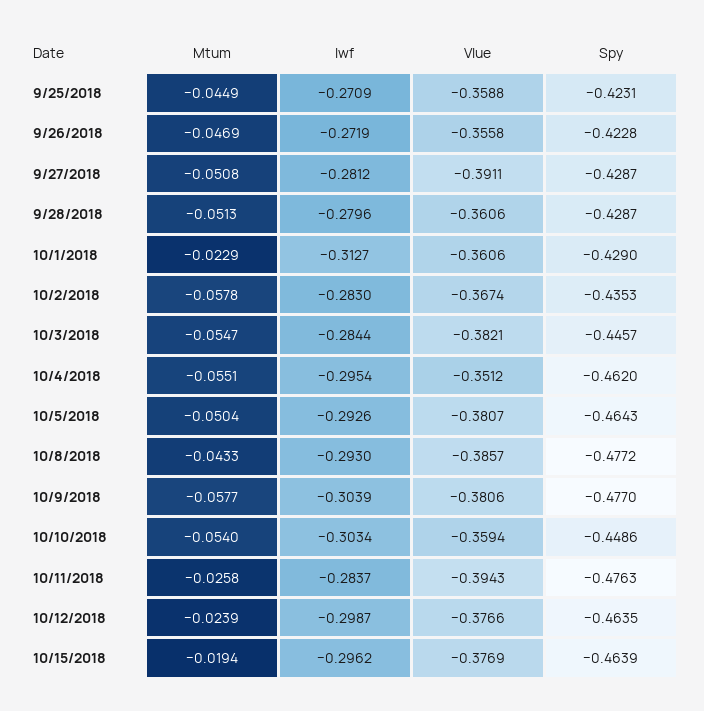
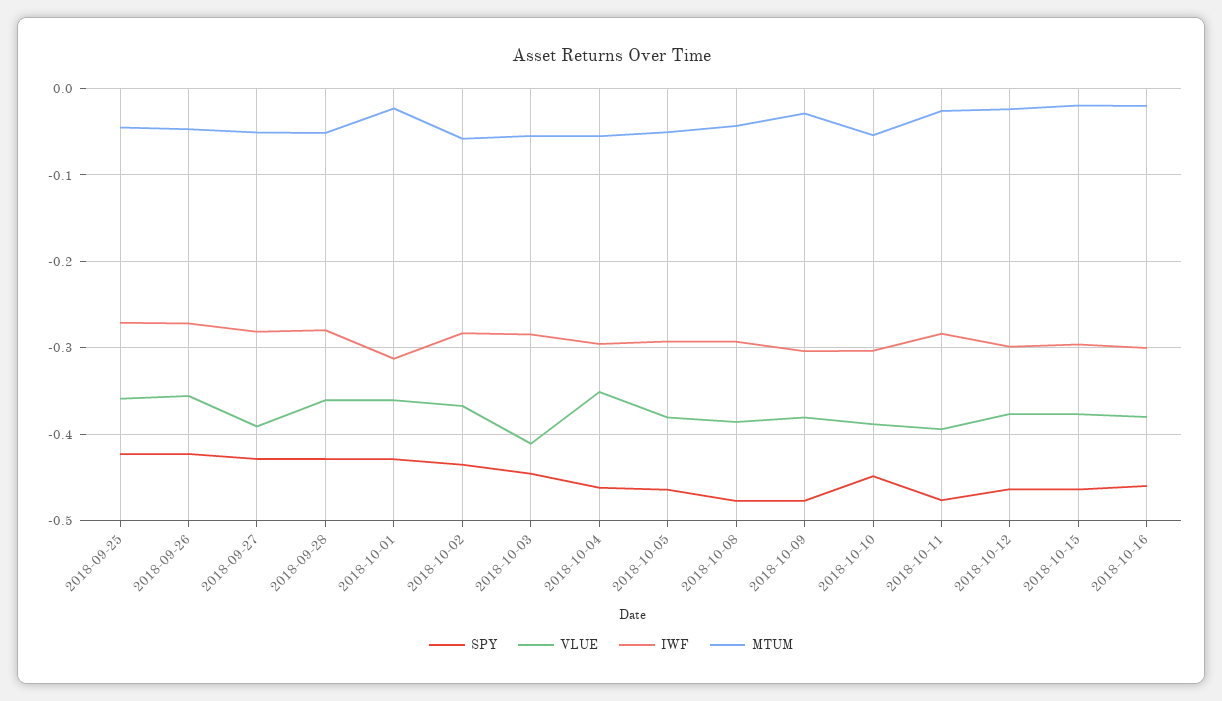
Vlue, 10/3/2018: -0.3821 -> -0.41
Mtum, 10/9/2018: -0.0577 -> -0.03
Vlue, 10/10/2018: -0.3594 -> -0.39
Spy, 2018-10-16: none -> -0.46
Vlue, 2018-10-16: none -> -0.38
Iwf, 2018-10-16: none -> -0.3
Mtum, 2018-10-16: none -> -0.02

